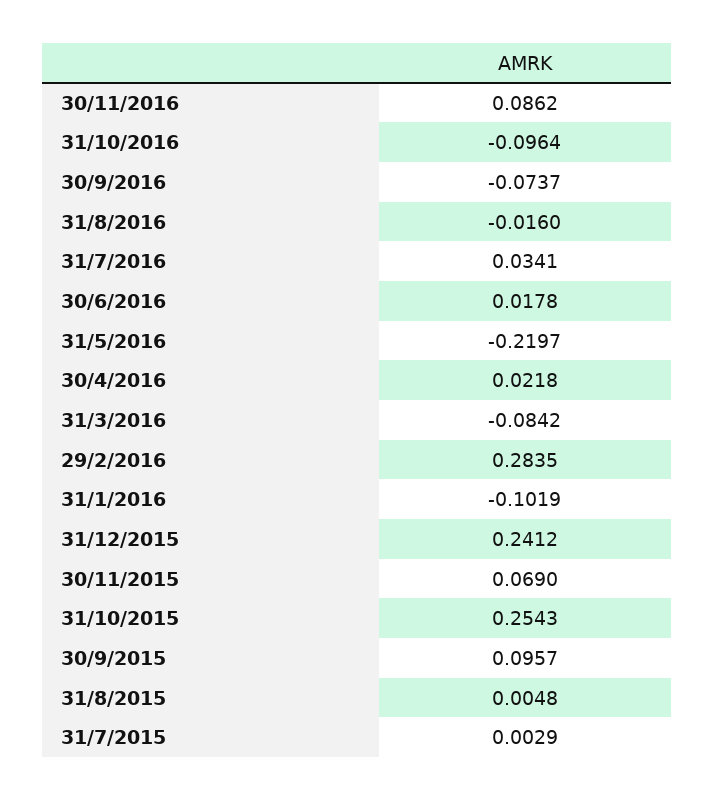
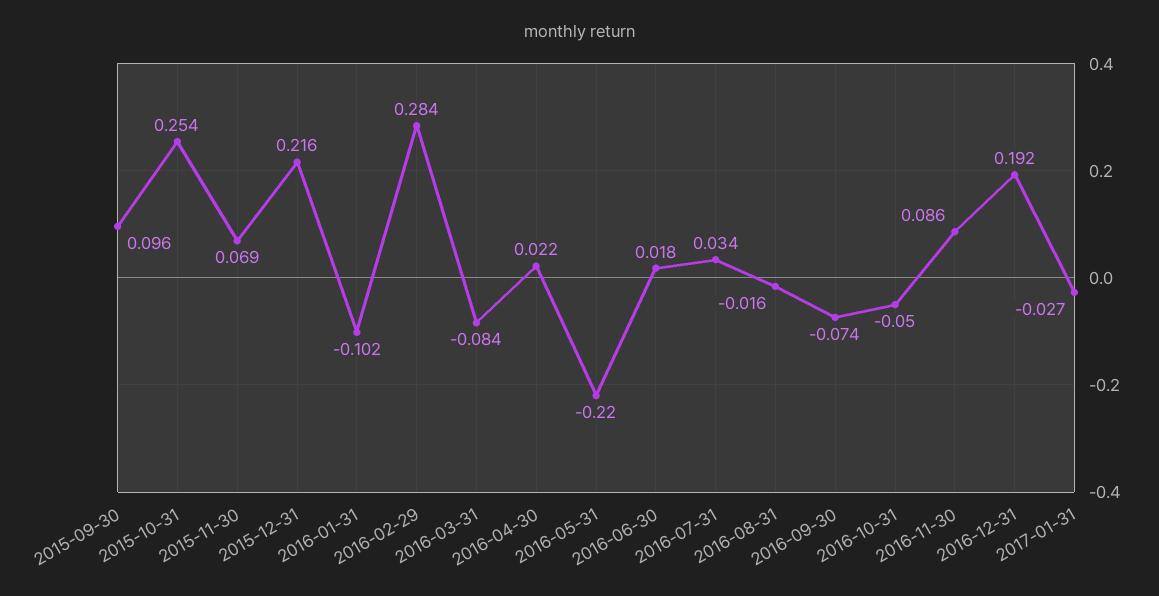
31/10/2016: -0.0964 -> -0.05
31/12/2015: 0.2412 -> 0.216
31/8/2015: 0.0048 -> none
31/7/2015: 0.0029 -> none
2016-12-31: none -> 0.192
2017-01-31: none -> -0.027

